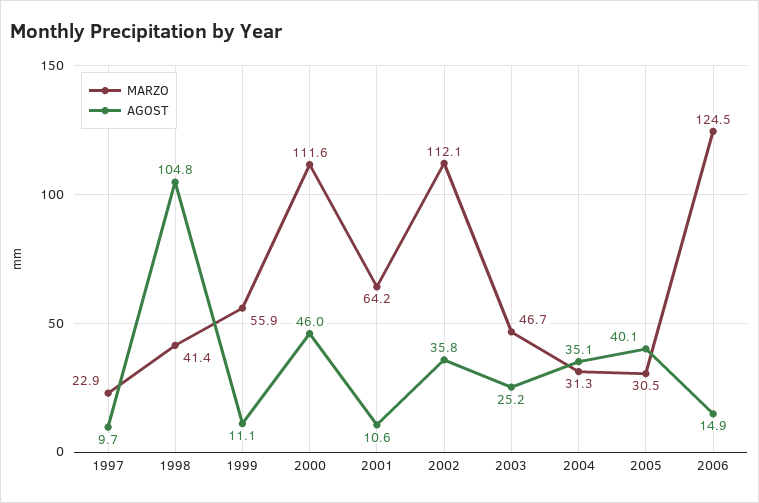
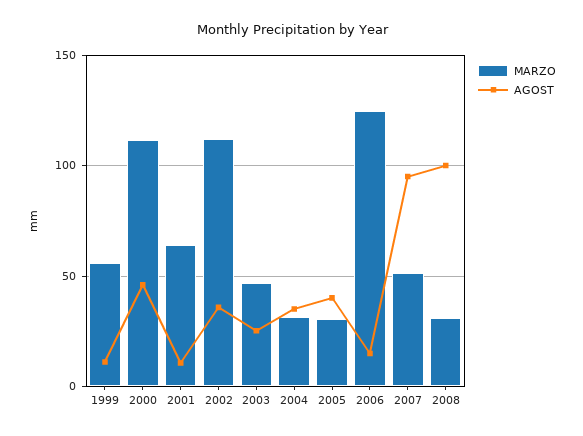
MARZO, 1997: 22.9 -> none
AGOST, 1997: 9.7 -> none
MARZO, 1998: 41.4 -> none
AGOST, 1998: 104.8 -> none
MARZO, 2007: none -> 50
AGOST, 2007: none -> 95
MARZO, 2008: none -> 30
AGOST, 2008: none -> 100

